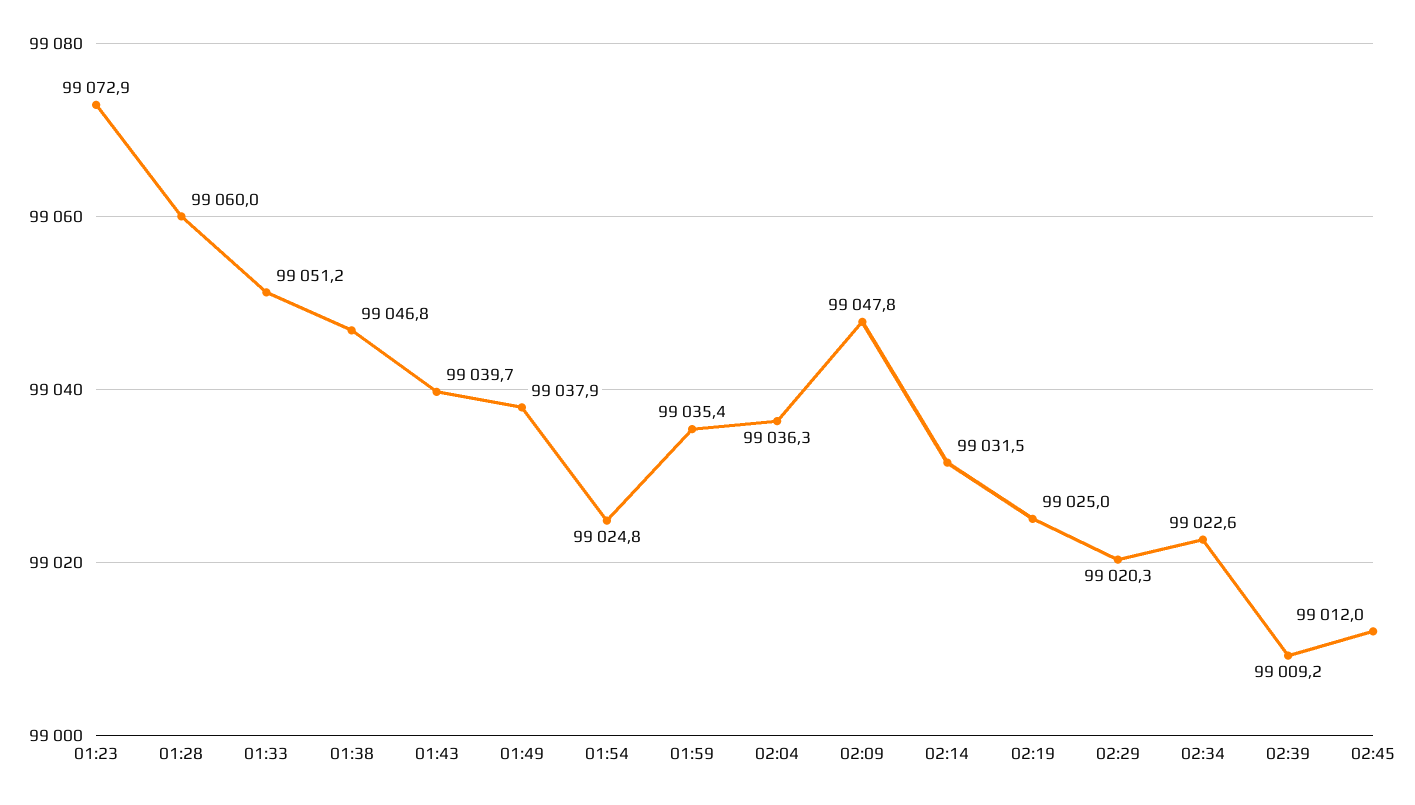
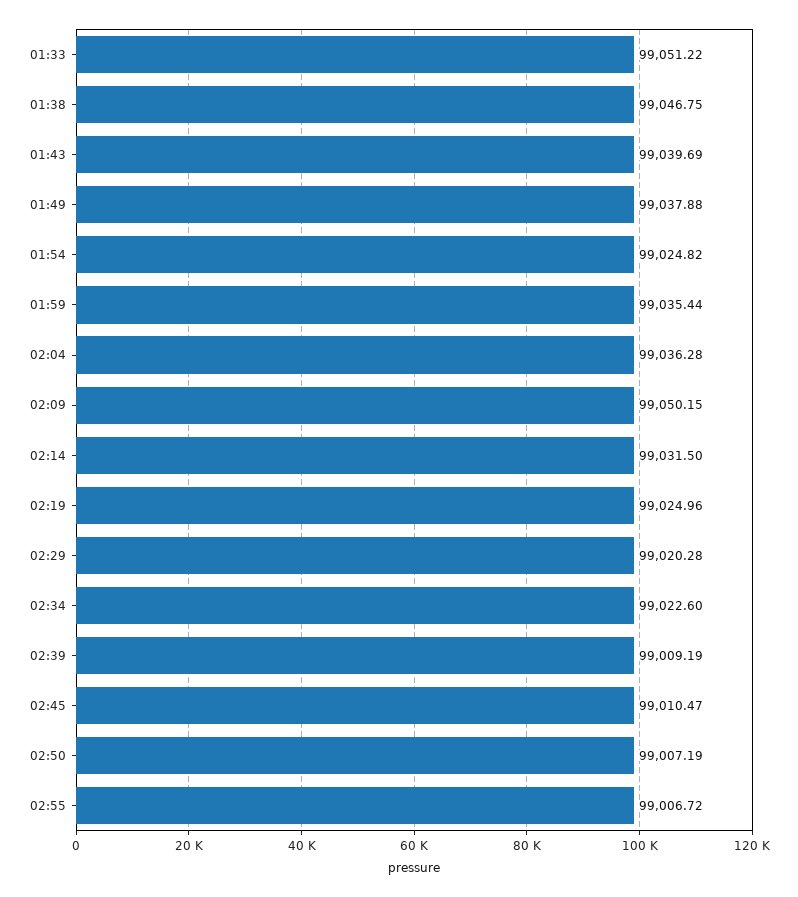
01:23: 99072.9 -> none
01:28: 99060 -> none
02:09: 99047.8 -> 99050.15
02:45: 99012 -> 99010.47
02:50: none -> 99007.19
02:55: none -> 99006.72

